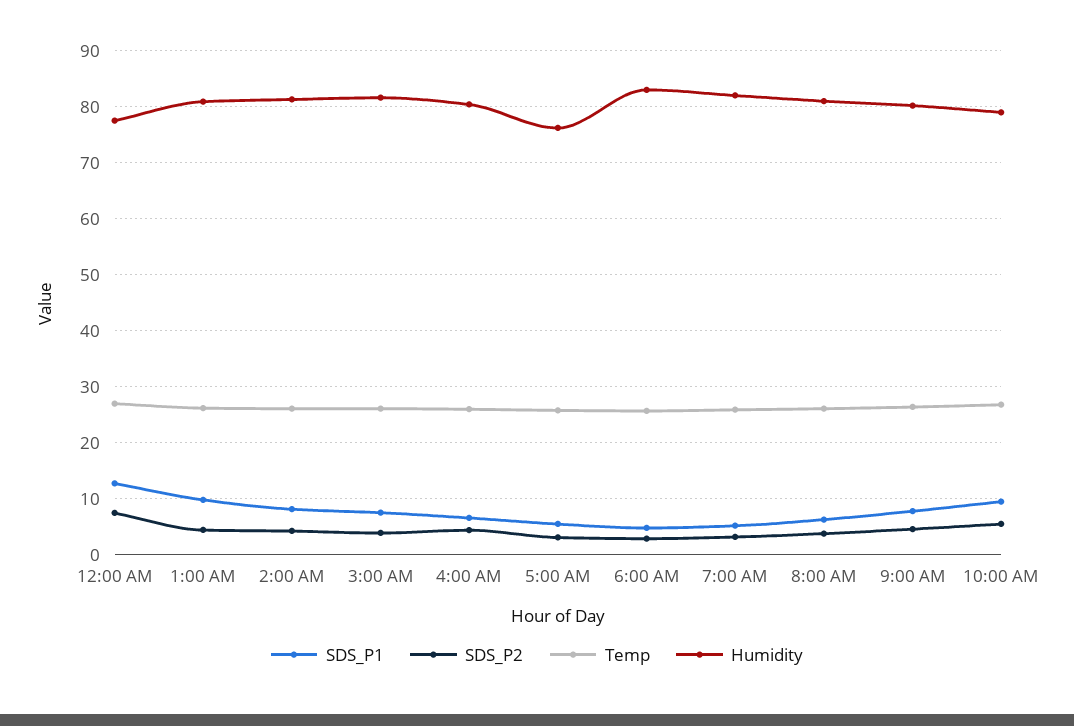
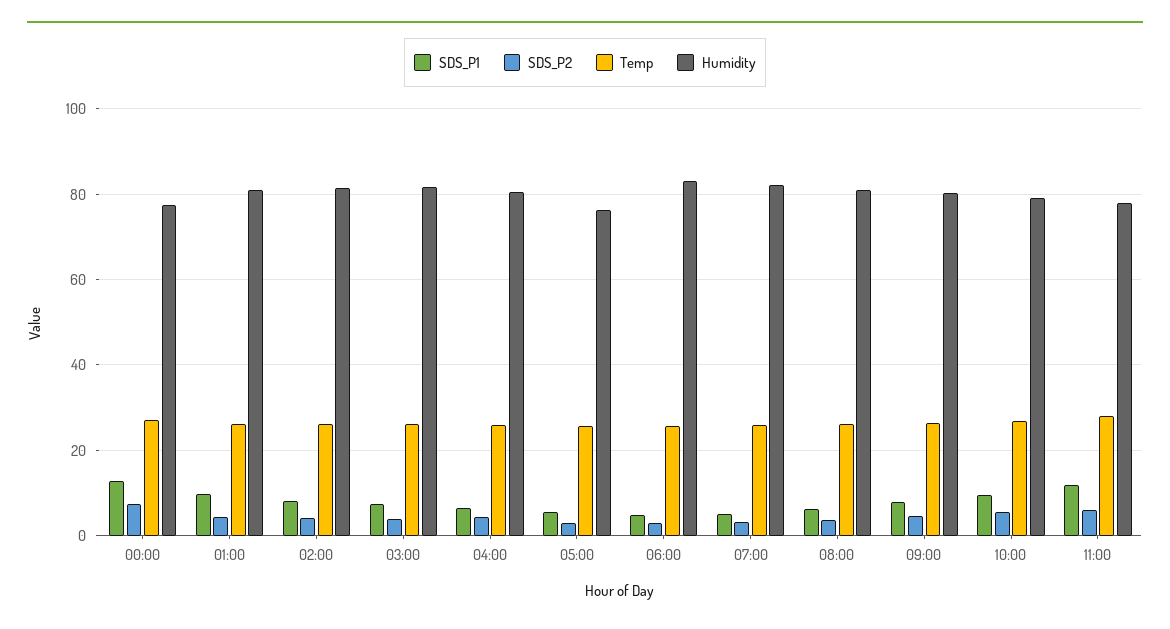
SDS_P1, 11:00: none -> 12
SDS_P2, 11:00: none -> 6
Temp, 11:00: none -> 28
Humidity, 11:00: none -> 78

